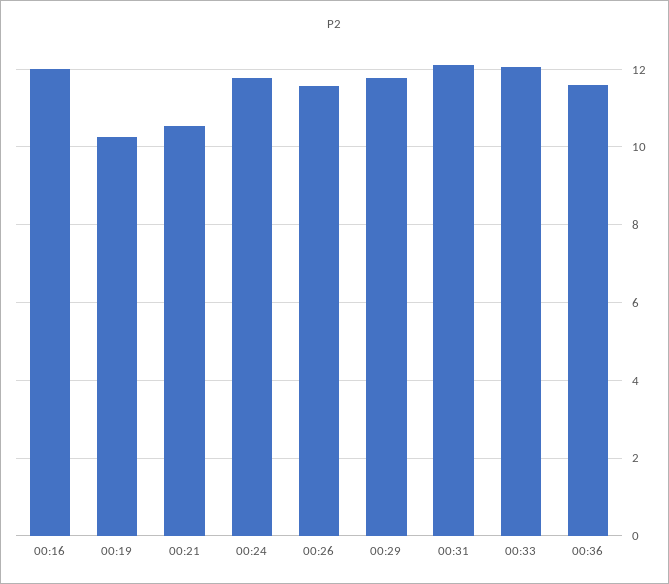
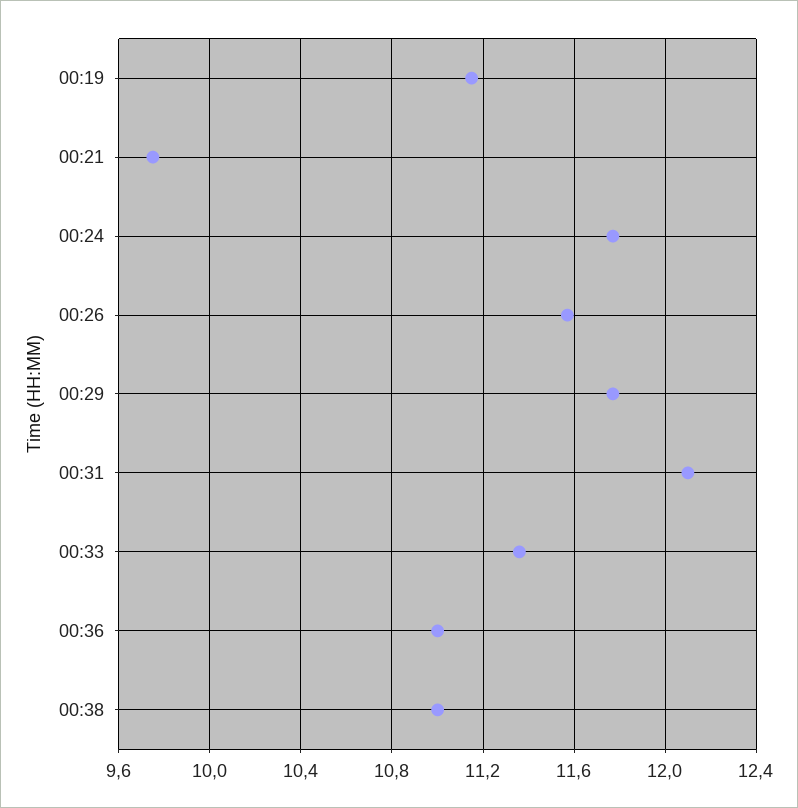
00:16: 12 -> none
00:19: 10.2 -> 11.15
00:21: 10.6 -> 9.75
00:33: 12 -> 11.35
00:36: 11.6 -> 11
00:38: none -> 11

